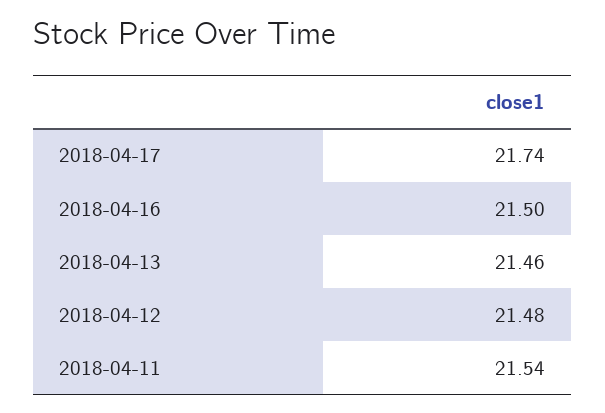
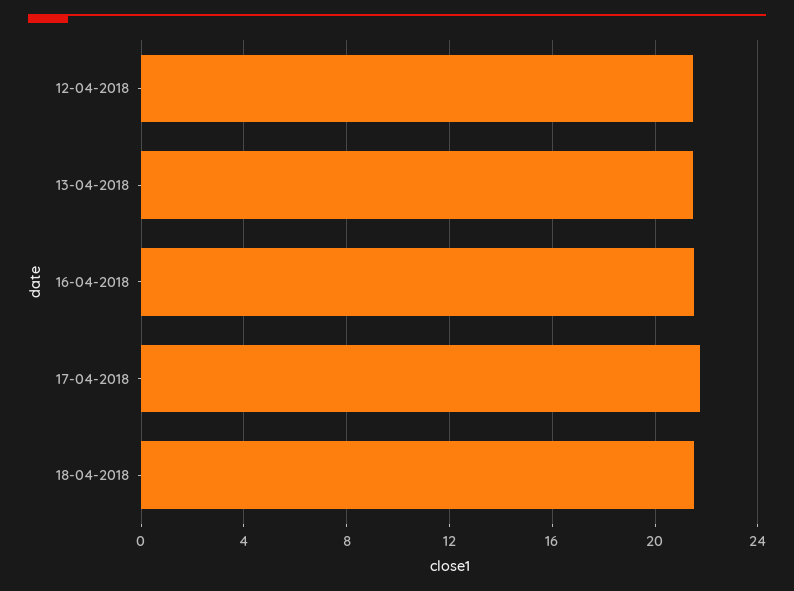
2018-04-11: 21.54 -> none
18-04-2018: none -> 21.5

